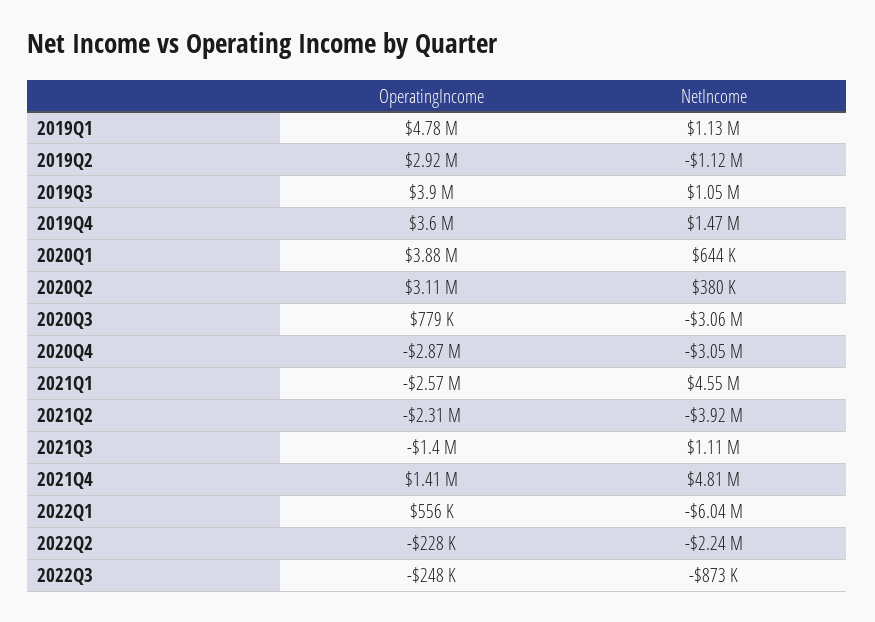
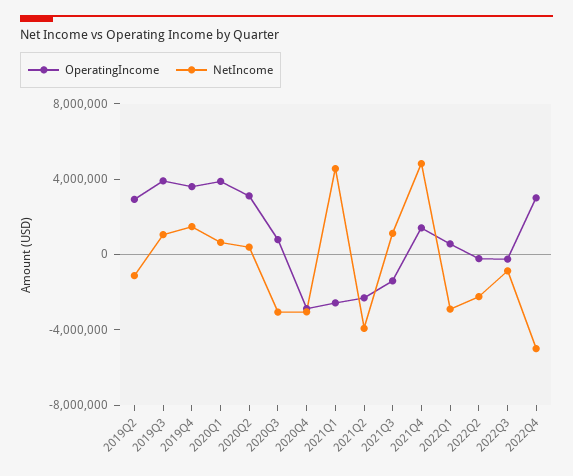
OperatingIncome, 2019Q1: 4780000 -> none
NetIncome, 2019Q1: 1130000 -> none
NetIncome, 2022Q1: -6040000 -> -3000000
OperatingIncome, 2022Q4: none -> 3000000
NetIncome, 2022Q4: none -> -5000000

